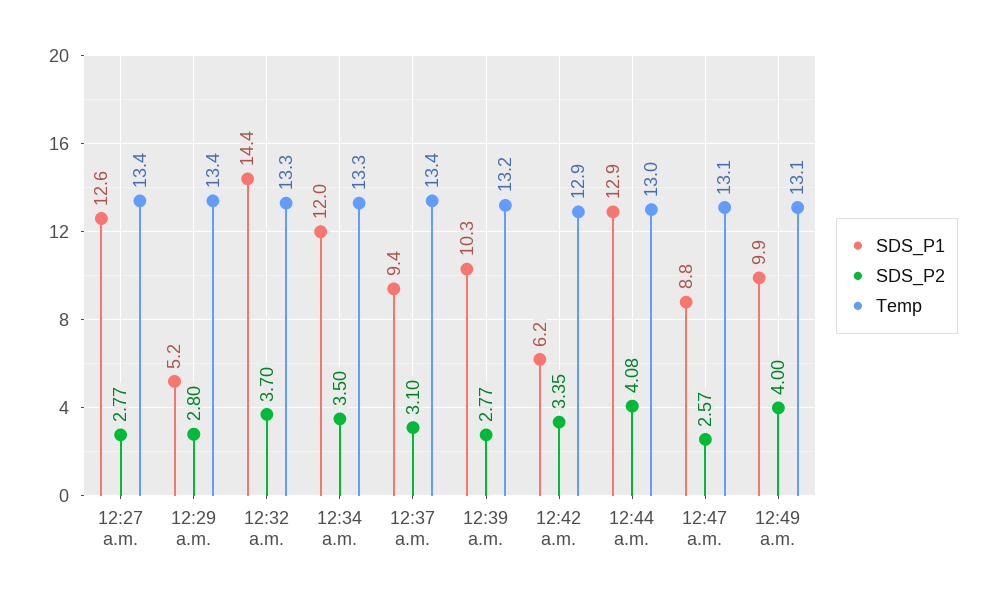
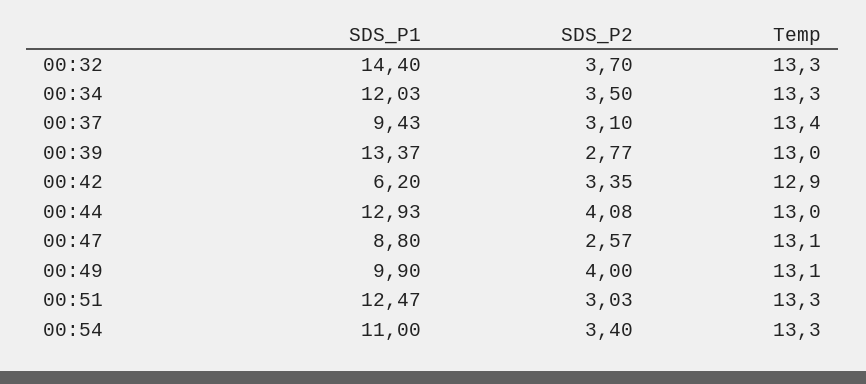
SDS_P1, 12:27 a.m.: 12.6 -> none
SDS_P2, 12:27 a.m.: 2.77 -> none
Temp, 12:27 a.m.: 13.4 -> none
SDS_P1, 12:29 a.m.: 5.2 -> none
SDS_P2, 12:29 a.m.: 2.8 -> none
Temp, 12:29 a.m.: 13.4 -> none
SDS_P1, 12:39 a.m.: 10.3 -> 13.37
Temp, 12:39 a.m.: 13.2 -> 13
SDS_P1, 00:51: none -> 12.47
SDS_P2, 00:51: none -> 3.03
Temp, 00:51: none -> 13.3
SDS_P1, 00:54: none -> 11
SDS_P2, 00:54: none -> 3.4
Temp, 00:54: none -> 13.3

